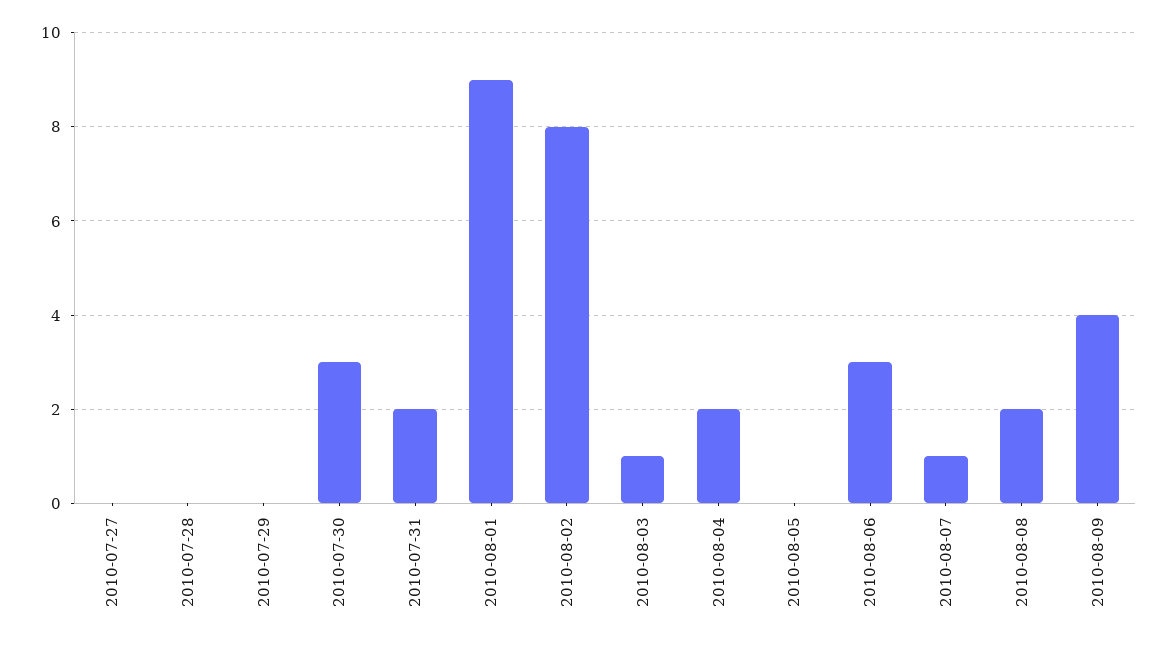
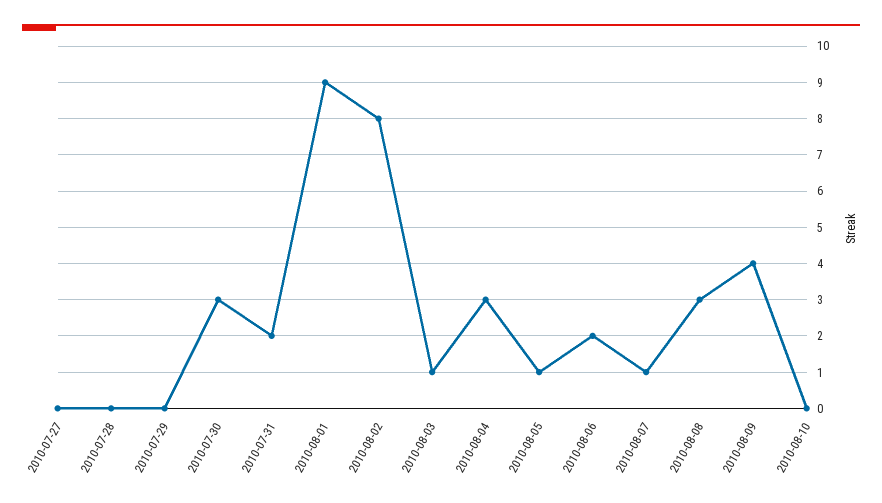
2010-08-04: 2 -> 3
2010-08-05: 0 -> 1
2010-08-06: 3 -> 2
2010-08-08: 2 -> 3
2010-08-10: none -> 0

